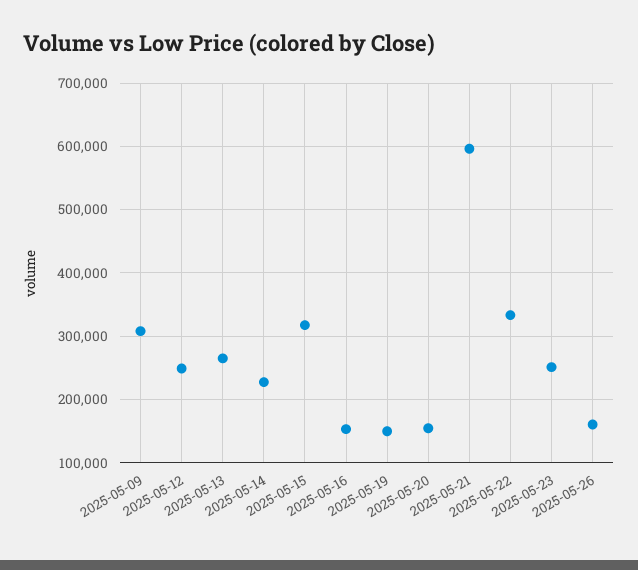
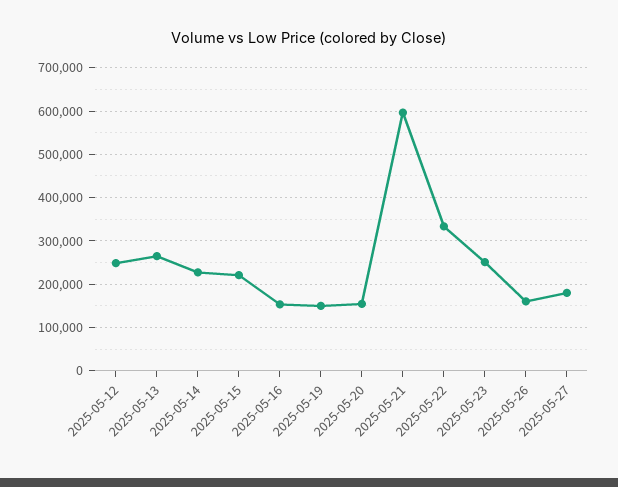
2025-05-09: 310000 -> none
2025-05-15: 320000 -> 220000
2025-05-27: none -> 180000

